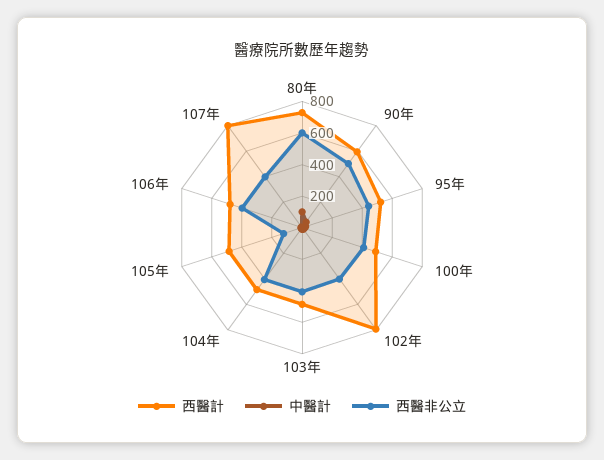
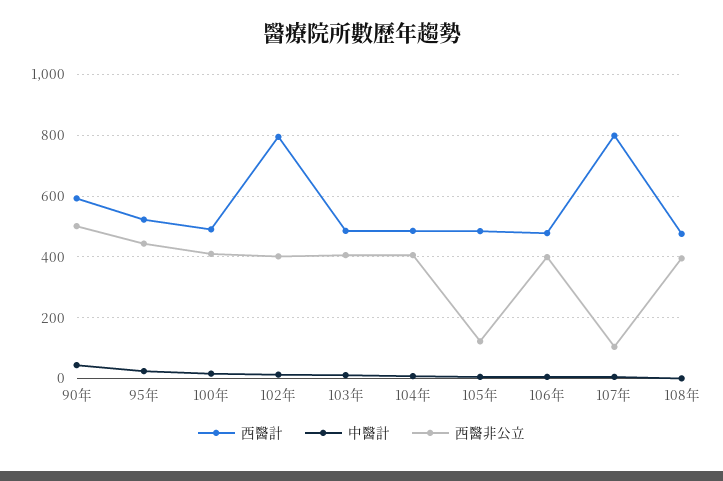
西醫計, 80年: 700 -> none
中醫計, 80年: 100 -> none
西醫非公立, 80年: 600 -> none
西醫非公立, 107年: 400 -> 100
西醫計, 108年: none -> 480
中醫計, 108年: none -> 0
西醫非公立, 108年: none -> 400

